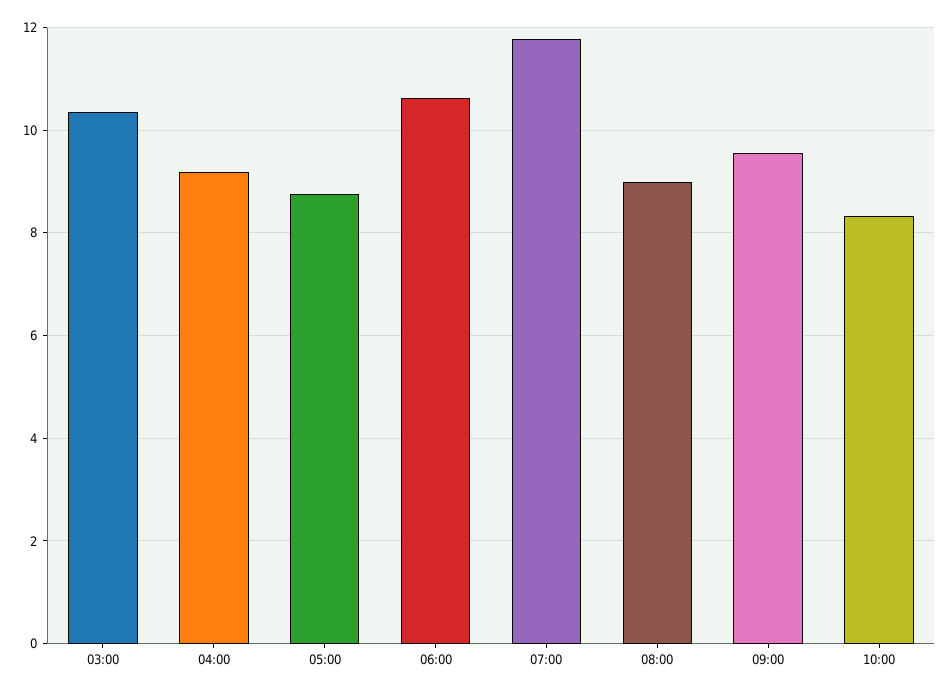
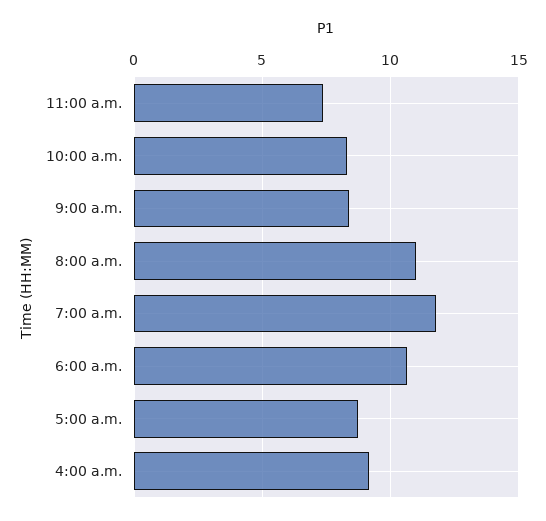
03:00: 10.4 -> none
08:00: 9 -> 11
09:00: 9.6 -> 8.5
11:00 a.m.: none -> 7.5

